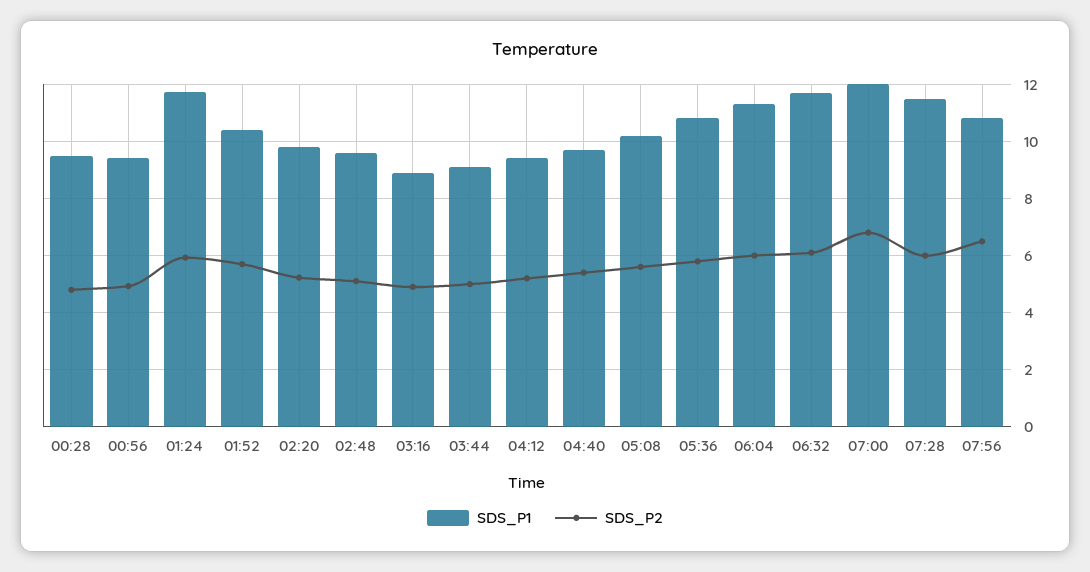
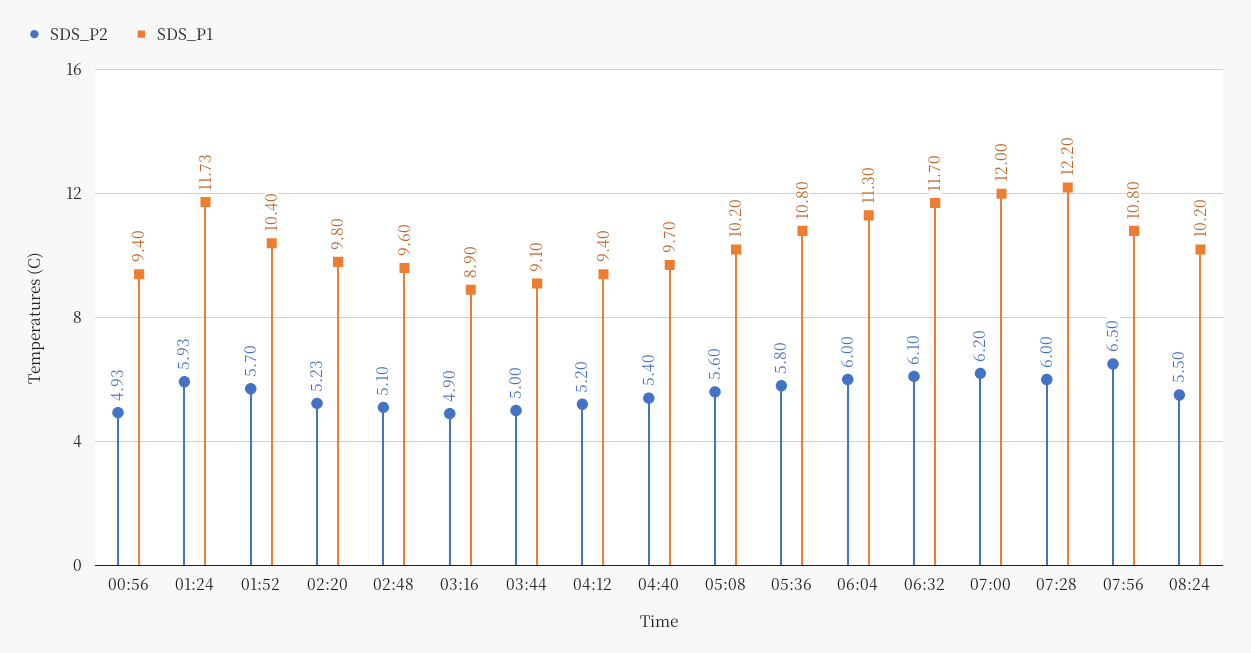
SDS_P1, 00:28: 9.5 -> none
SDS_P2, 00:28: 4.75 -> none
SDS_P2, 07:00: 6.75 -> 6.2
SDS_P1, 07:28: 11.5 -> 12.2
SDS_P2, 08:24: none -> 5.5
SDS_P1, 08:24: none -> 10.2

